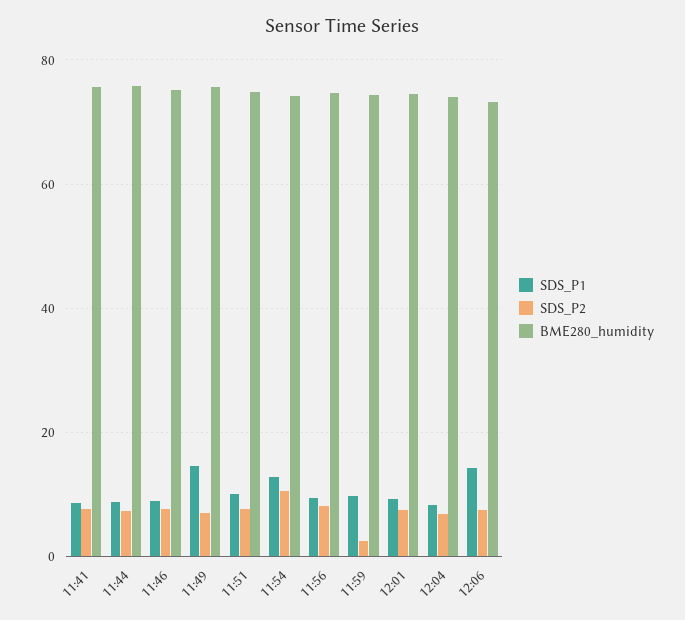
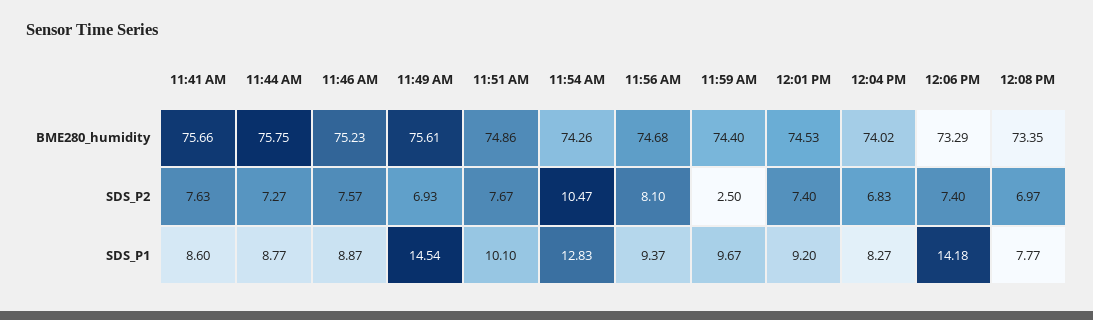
BME280_humidity, 12:08 PM: none -> 73.35
SDS_P2, 12:08 PM: none -> 6.97
SDS_P1, 12:08 PM: none -> 7.77

